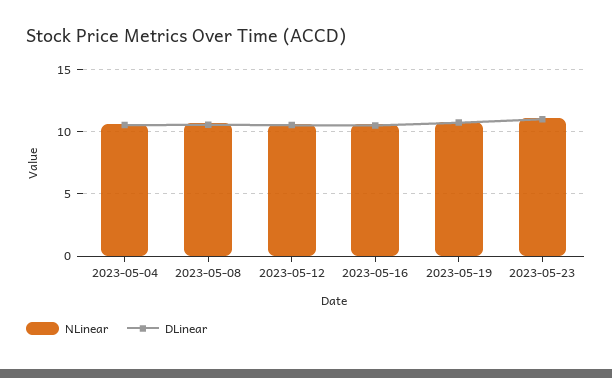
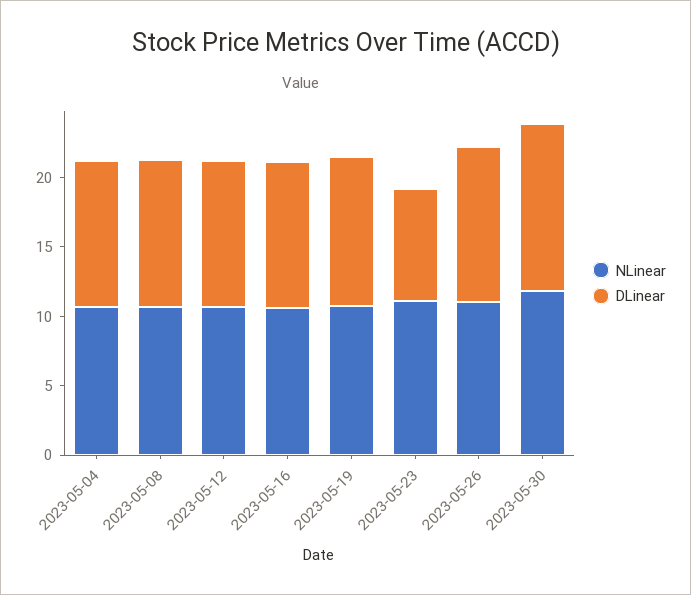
DLinear, 2023-05-23: 11 -> 8
NLinear, 2023-05-26: none -> 11
DLinear, 2023-05-26: none -> 11
NLinear, 2023-05-30: none -> 12
DLinear, 2023-05-30: none -> 12

